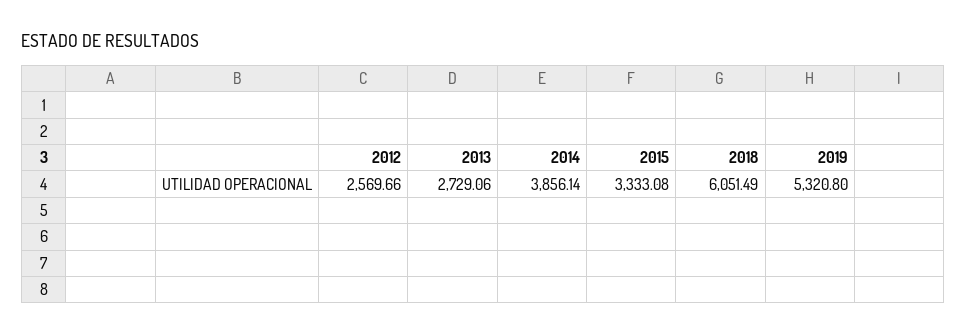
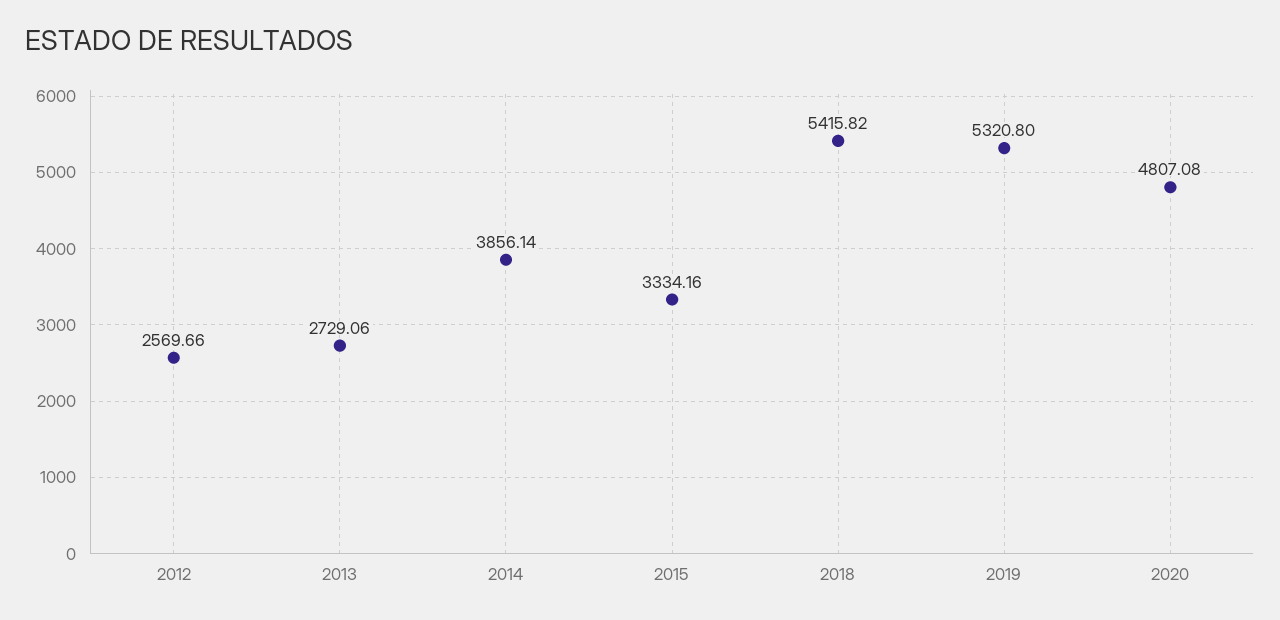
2015: 3333.08 -> 3334.16
2018: 6051.49 -> 5415.82
2020: none -> 4807.08

